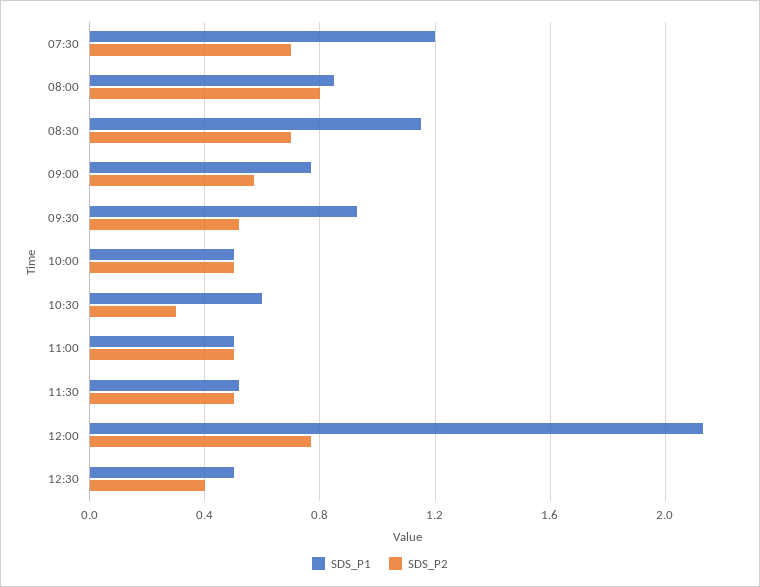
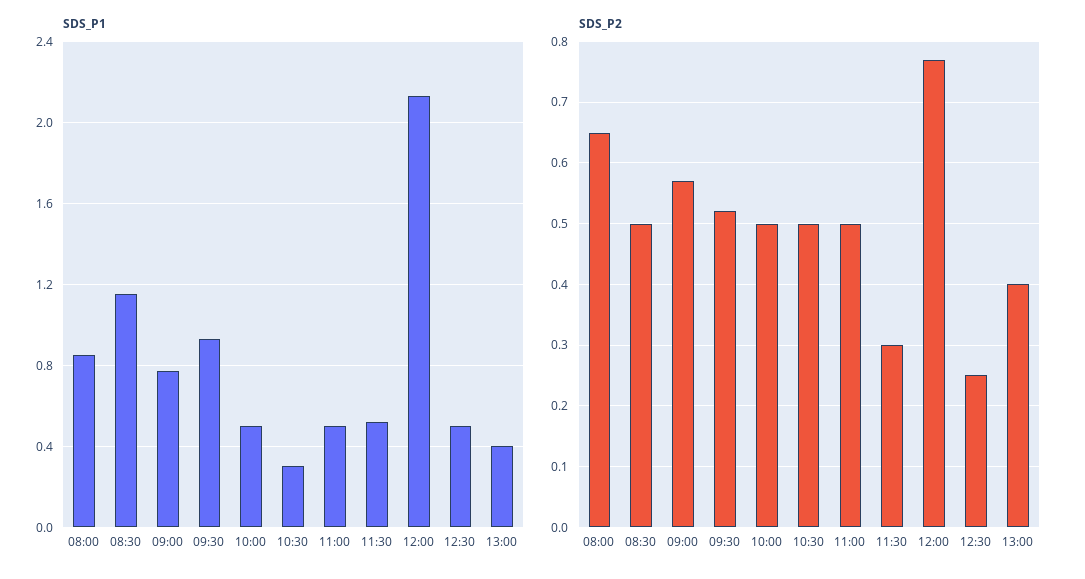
SDS_P1, 07:30: 1.2 -> none
SDS_P2, 07:30: 0.7 -> none
SDS_P2, 08:00: 0.8 -> 0.65
SDS_P2, 08:30: 0.7 -> 0.5
SDS_P1, 10:30: 0.6 -> 0.3
SDS_P2, 10:30: 0.3 -> 0.5
SDS_P2, 11:30: 0.5 -> 0.3
SDS_P2, 12:30: 0.4 -> 0.25
SDS_P1, 13:00: none -> 0.4
SDS_P2, 13:00: none -> 0.4

